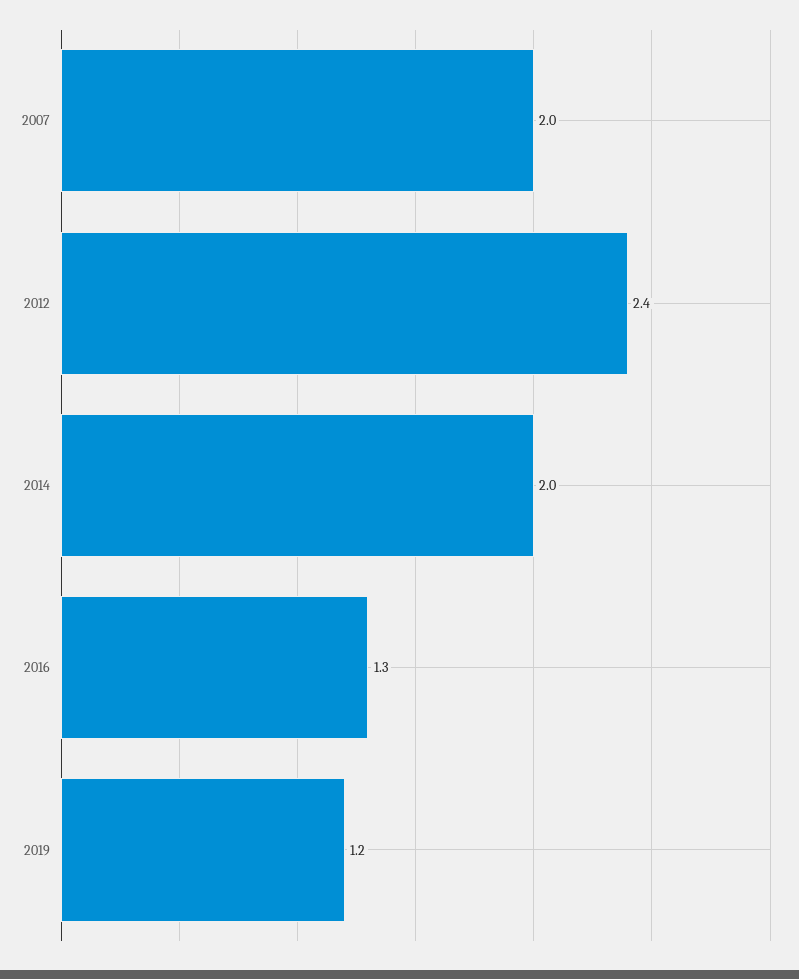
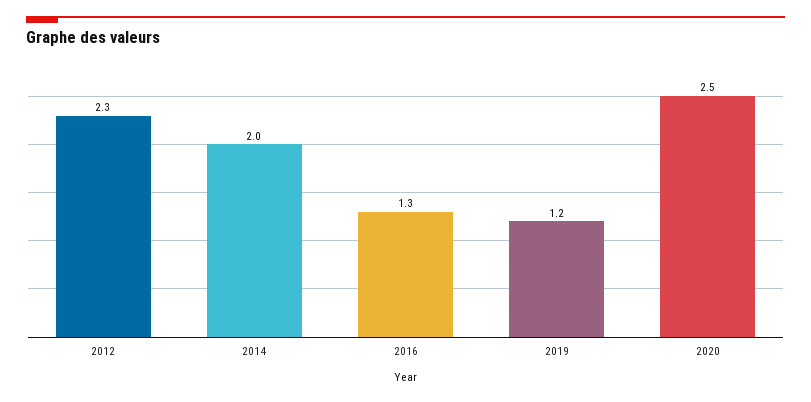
2007: 2 -> none
2012: 2.4 -> 2.3
2020: none -> 2.5

